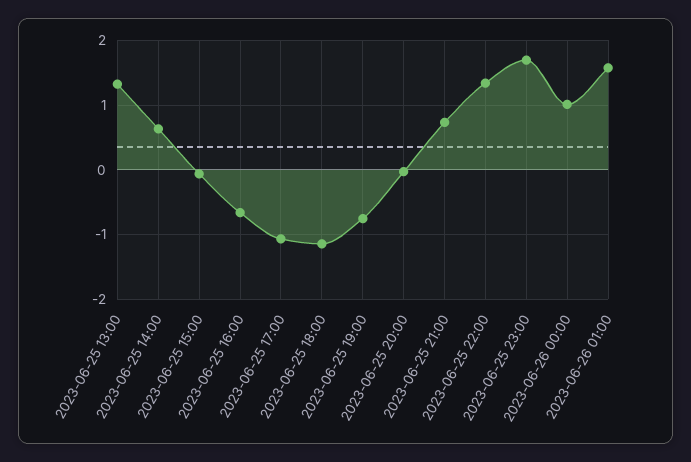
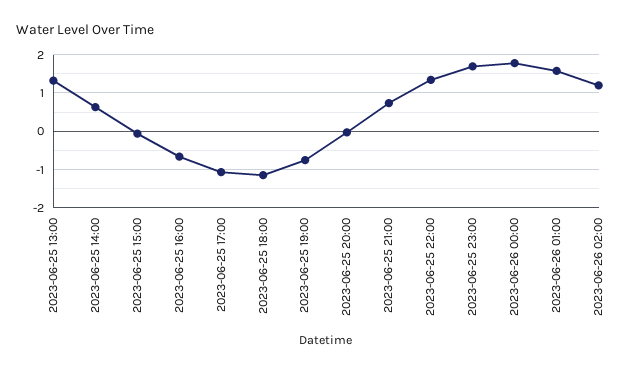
2023-06-26 00:00: 1 -> 1.8
2023-06-26 02:00: none -> 1.2

